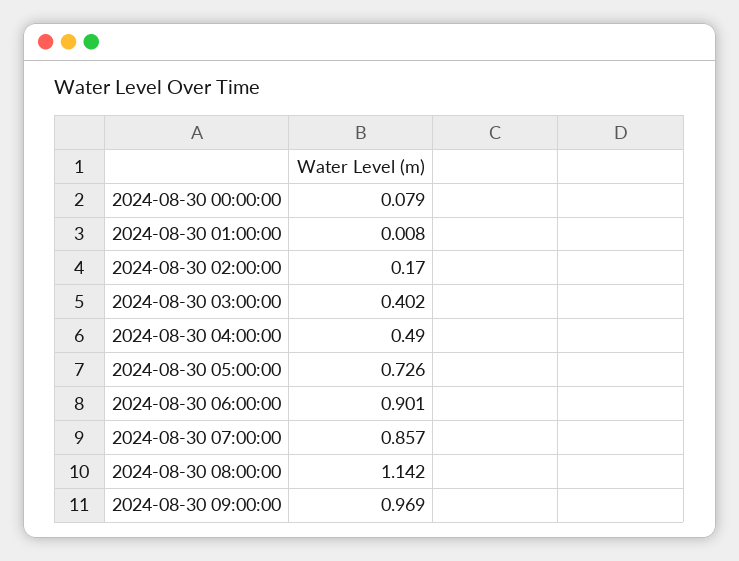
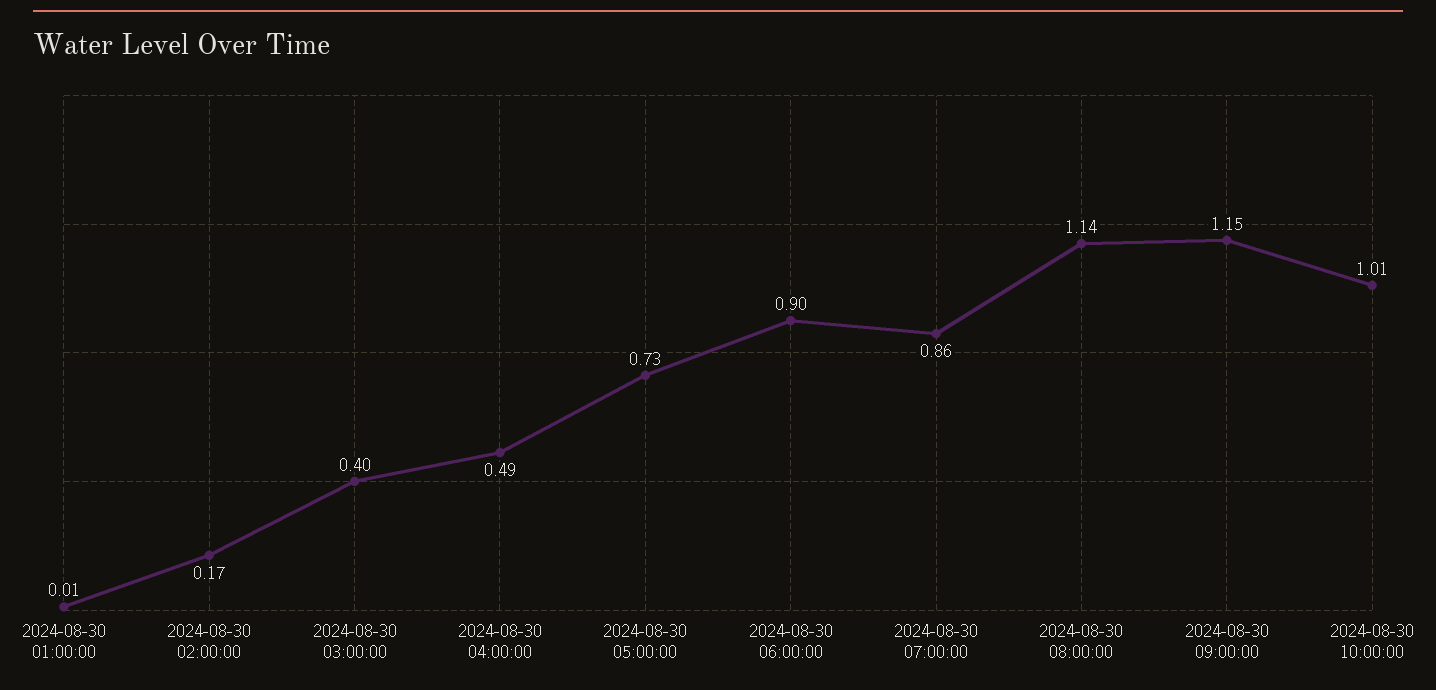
2024-08-30 00:00:00: 0.079 -> none
2024-08-30 09:00:00: 0.969 -> 1.15
2024-08-30 10:00:00: none -> 1.01

